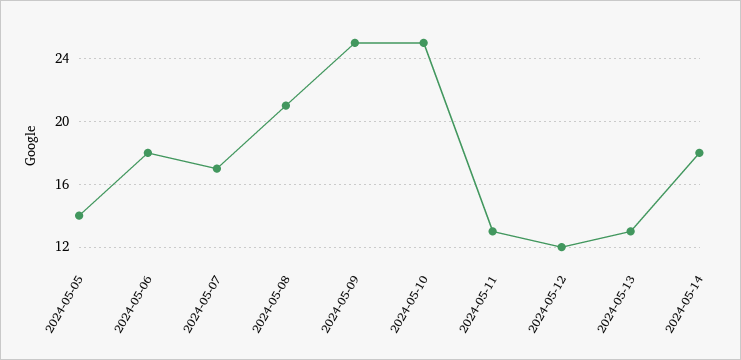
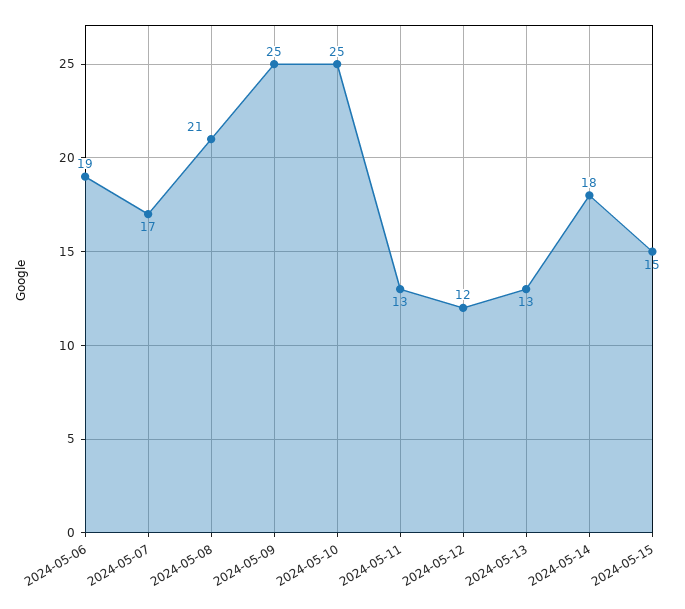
2024-05-05: 14 -> none
2024-05-06: 18 -> 19
2024-05-15: none -> 15

